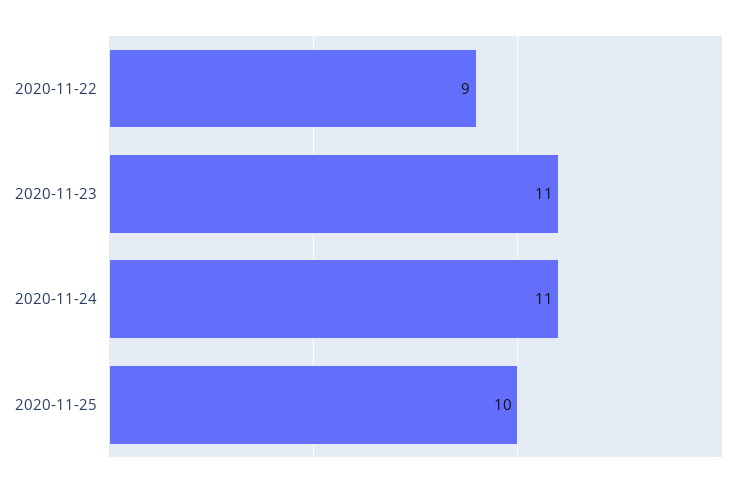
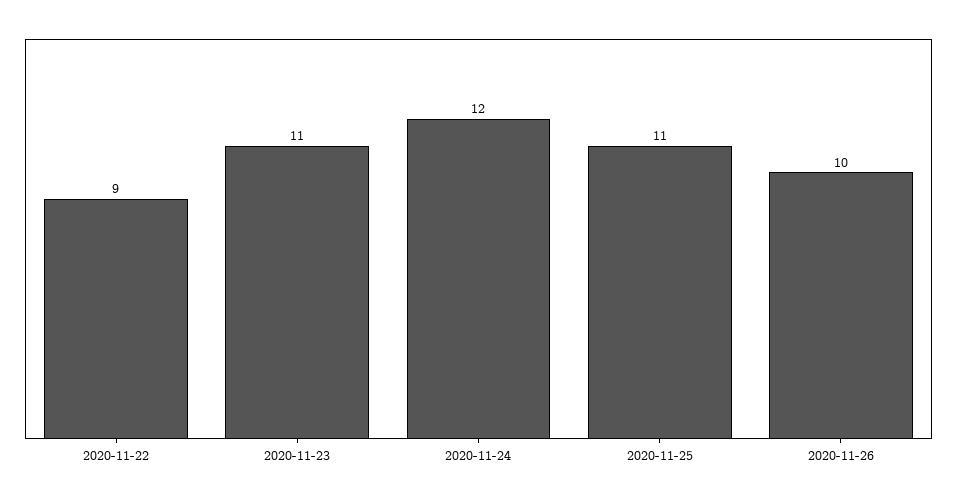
2020-11-24: 11 -> 12
2020-11-25: 10 -> 11
2020-11-26: none -> 10

